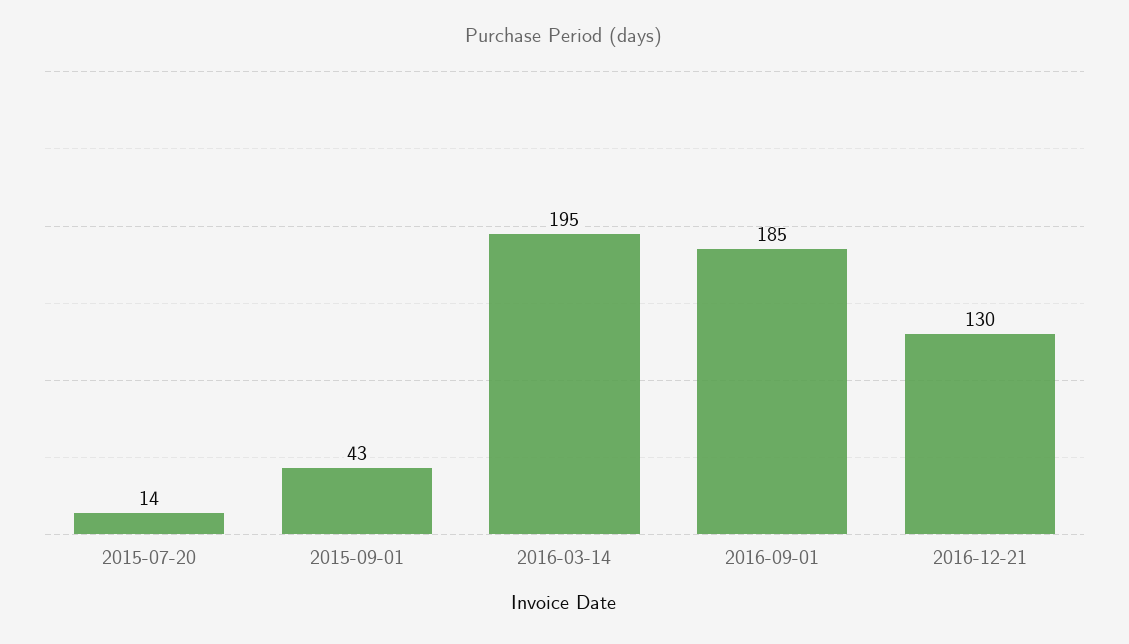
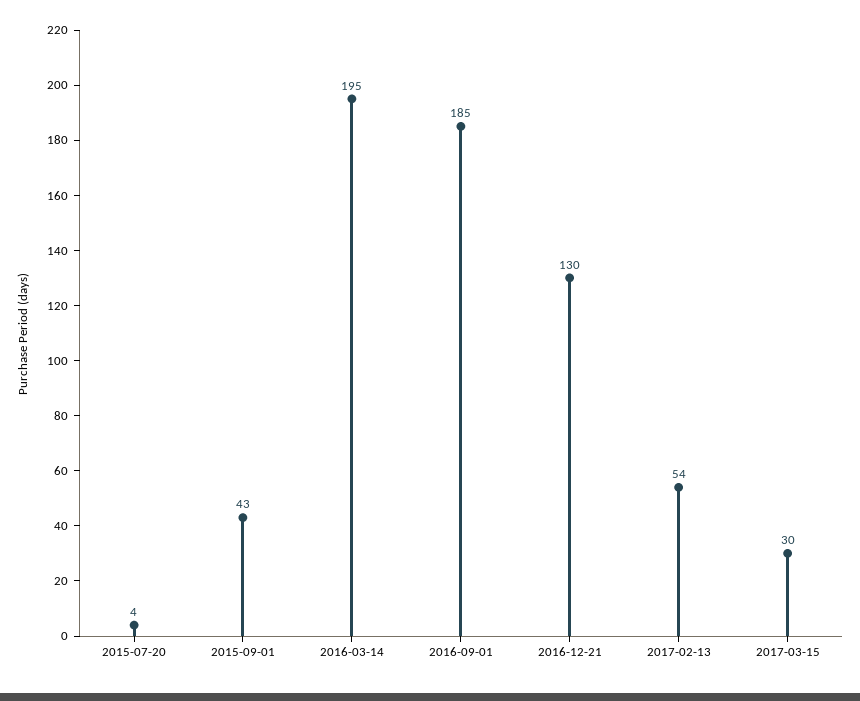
2015-07-20: 14 -> 4
2017-02-13: none -> 54
2017-03-15: none -> 30

